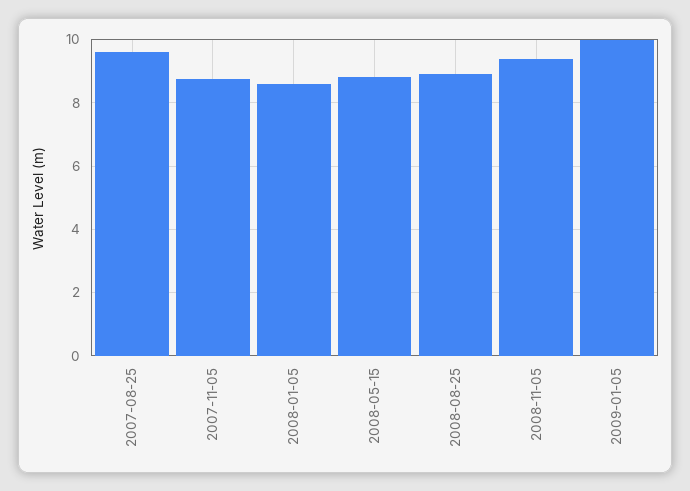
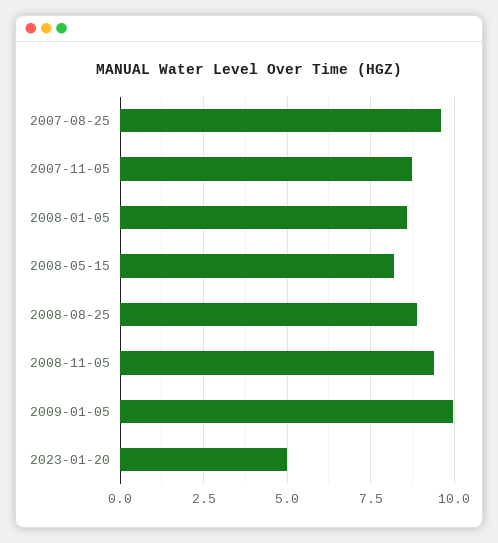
2008-05-15: 8.8 -> 8.25
2023-01-20: none -> 5

